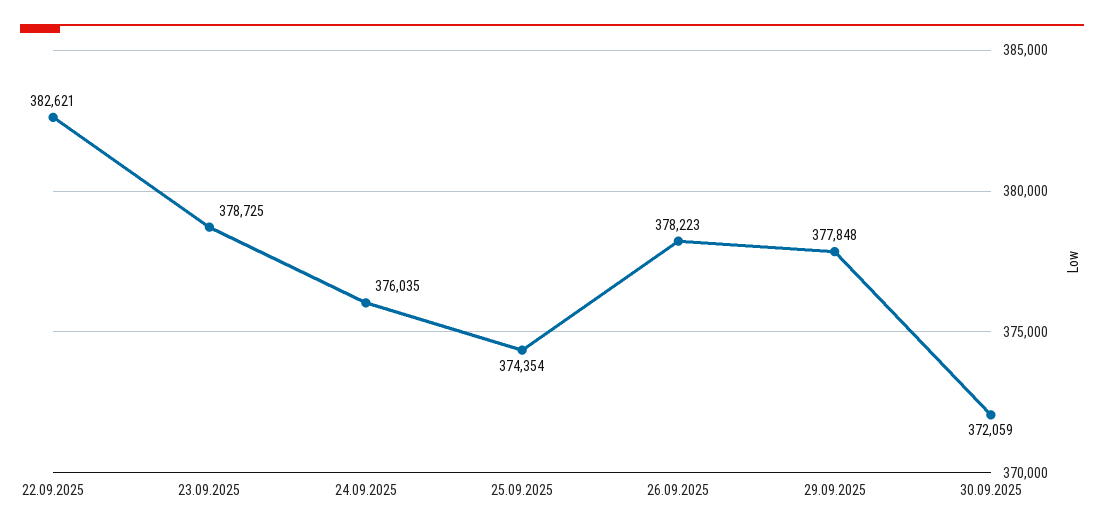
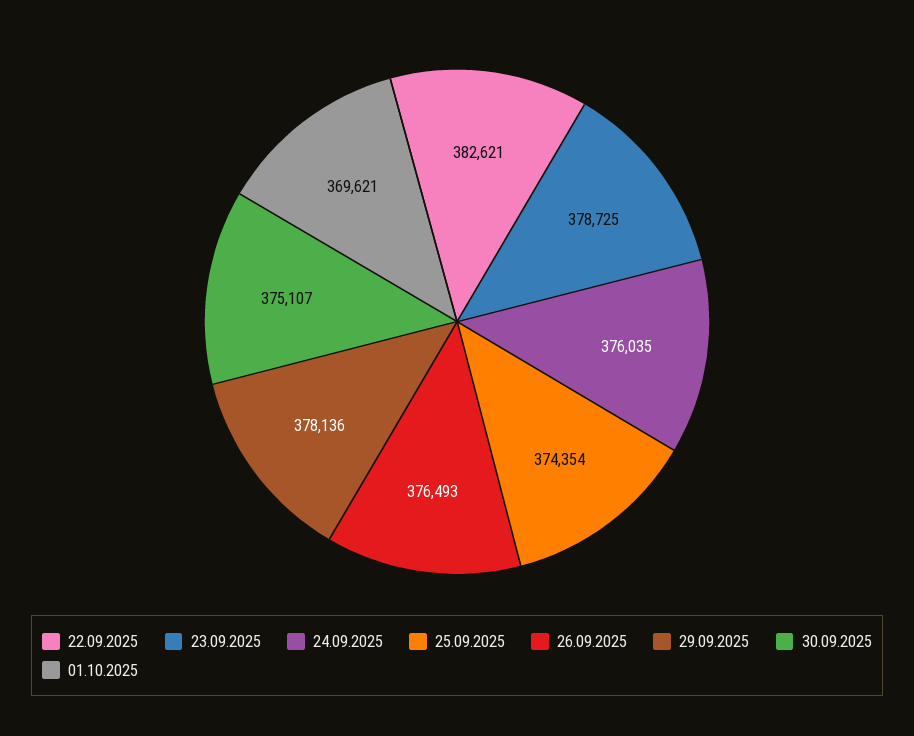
26.09.2025: 378223 -> 376493
29.09.2025: 377848 -> 378136
30.09.2025: 372059 -> 375107
01.10.2025: none -> 369621

